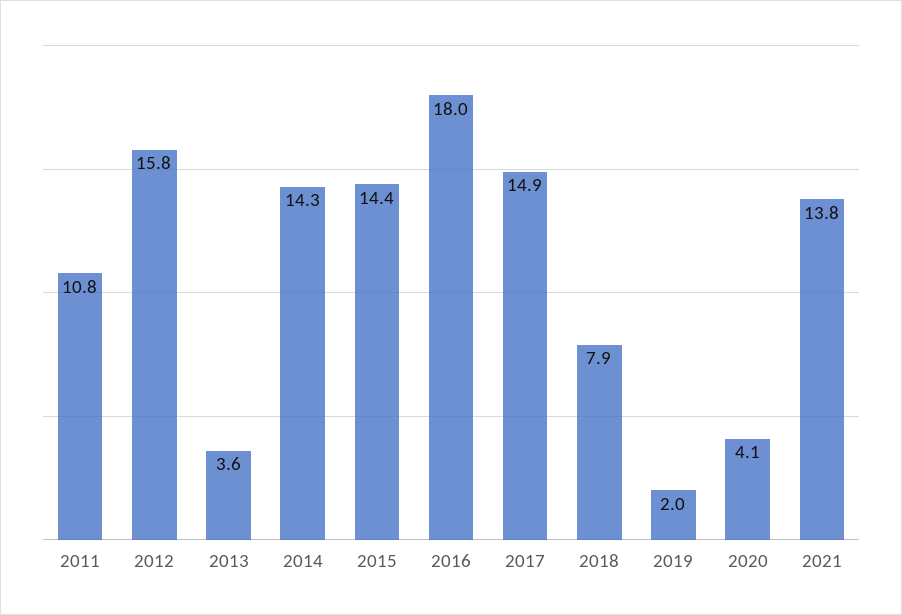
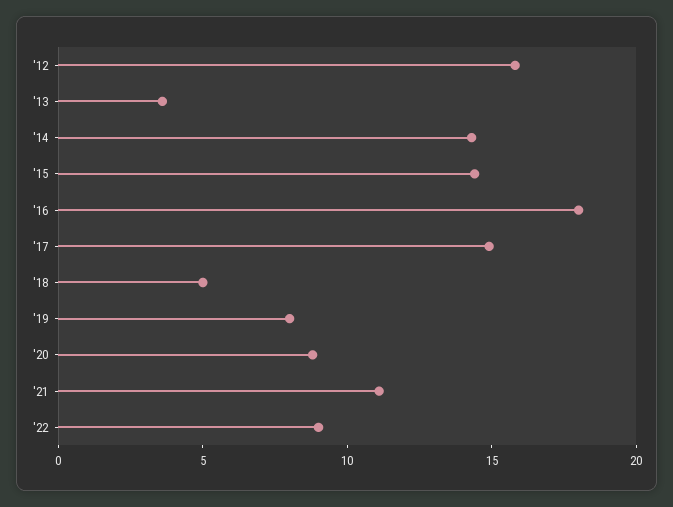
2011: 10.8 -> none
2018: 7.9 -> 5
2019: 2 -> 8
2020: 4.1 -> 9
2021: 13.8 -> 11
'22: none -> 9

